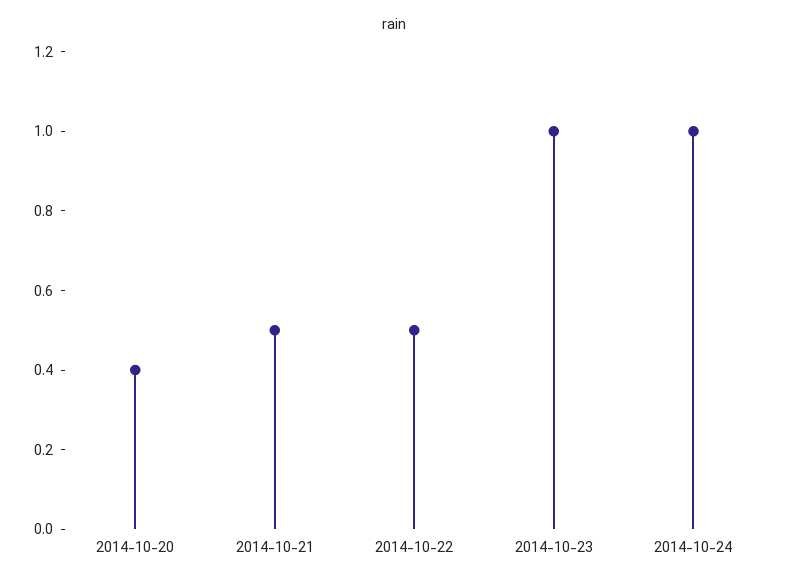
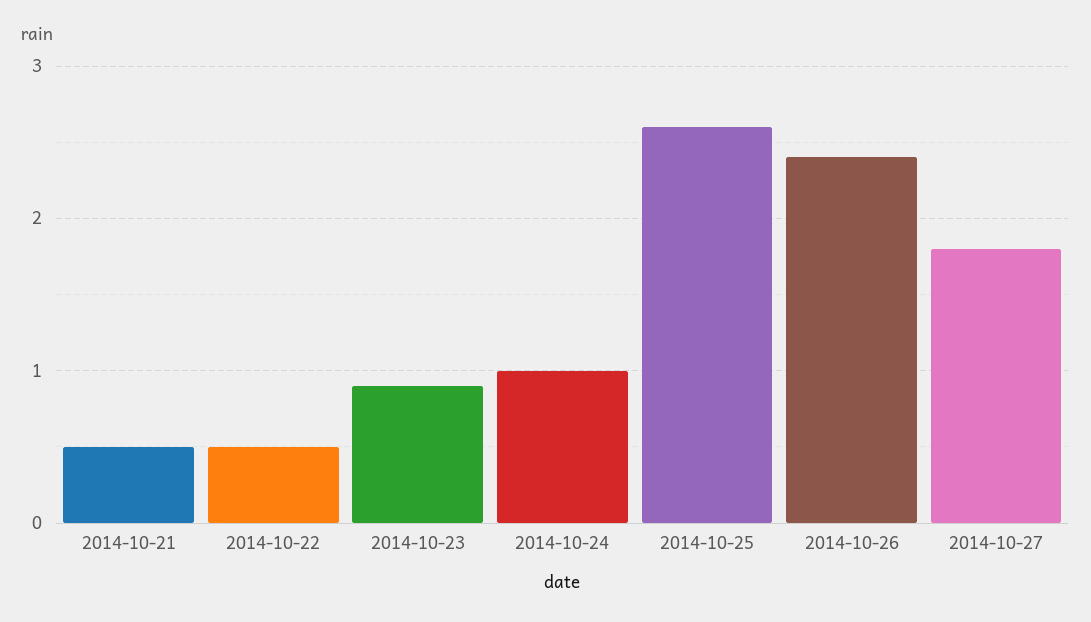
2014-10-20: 0.4 -> none
2014-10-23: 1 -> 0.9
2014-10-25: none -> 2.6
2014-10-26: none -> 2.4
2014-10-27: none -> 1.8

